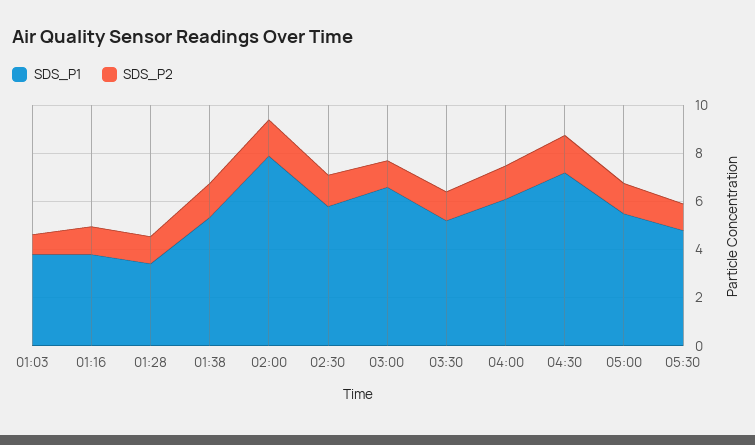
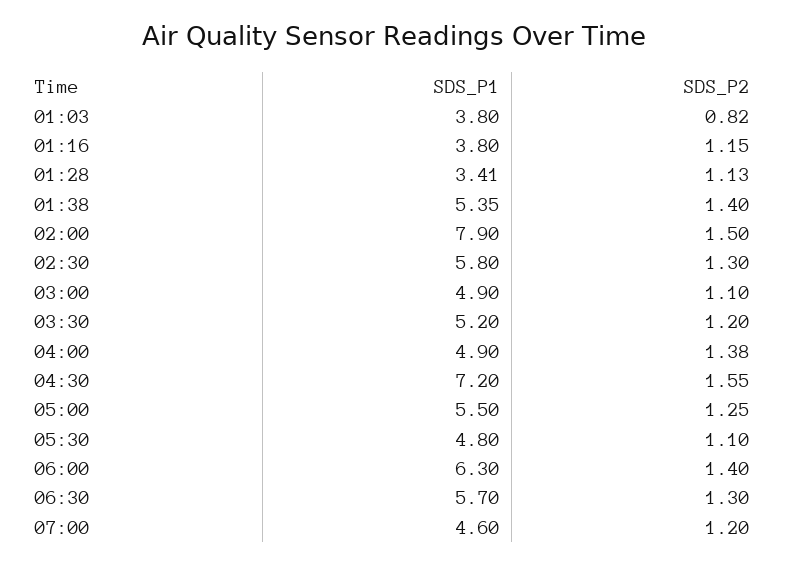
SDS_P1, 03:00: 6.5 -> 4.9
SDS_P1, 04:00: 6 -> 4.9
SDS_P1, 06:00: none -> 6.3
SDS_P2, 06:00: none -> 1.4
SDS_P1, 06:30: none -> 5.7
SDS_P2, 06:30: none -> 1.3
SDS_P1, 07:00: none -> 4.6
SDS_P2, 07:00: none -> 1.2

